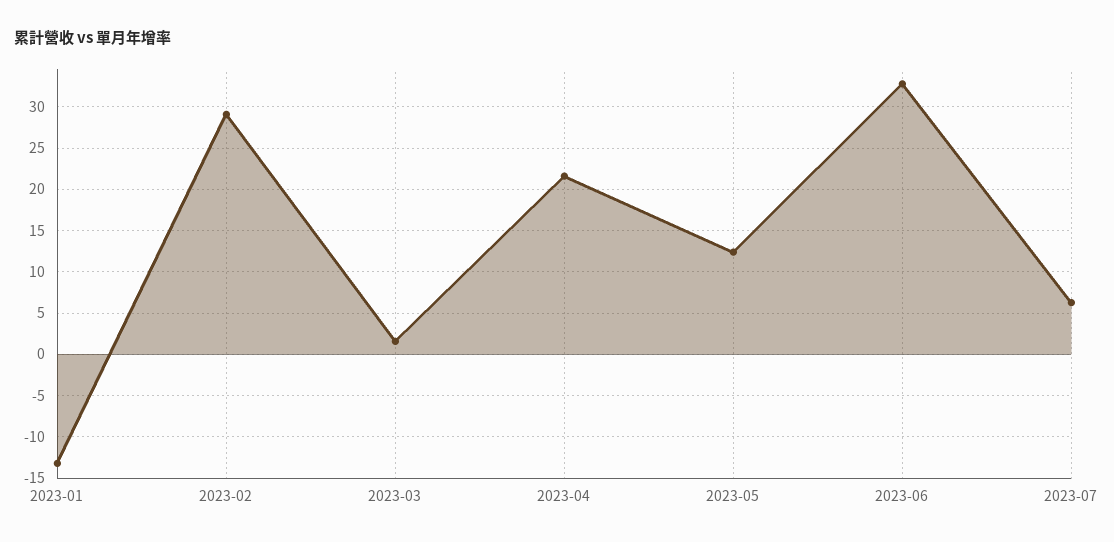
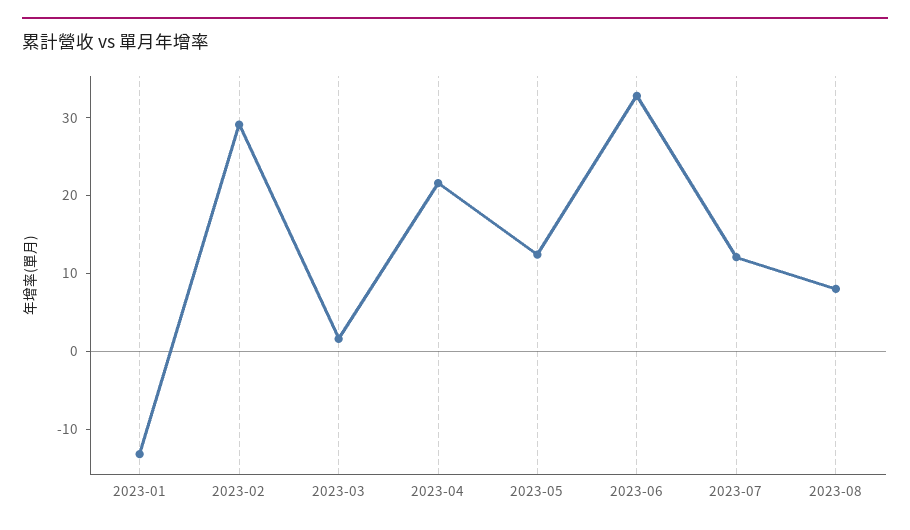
2023-07: 6 -> 12
2023-08: none -> 8

